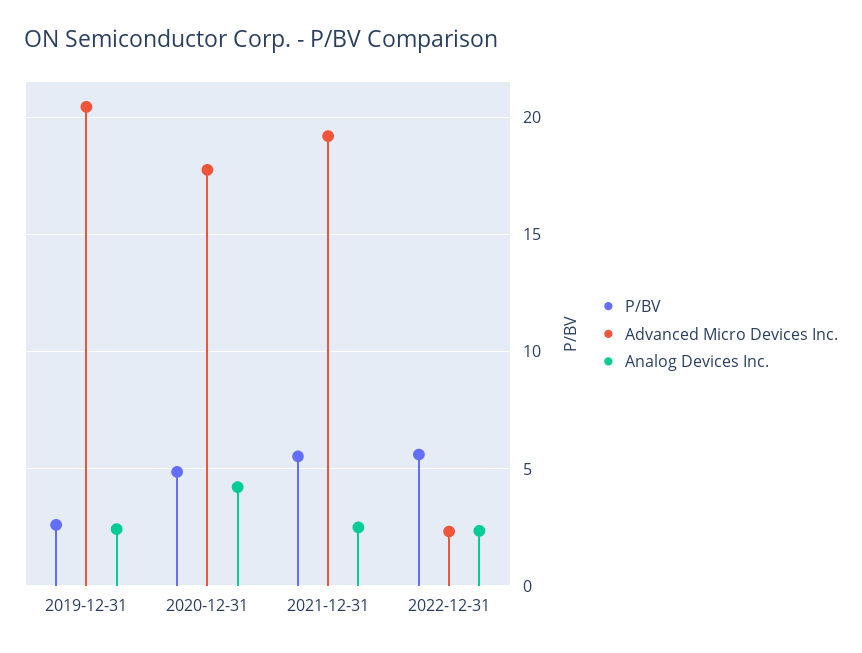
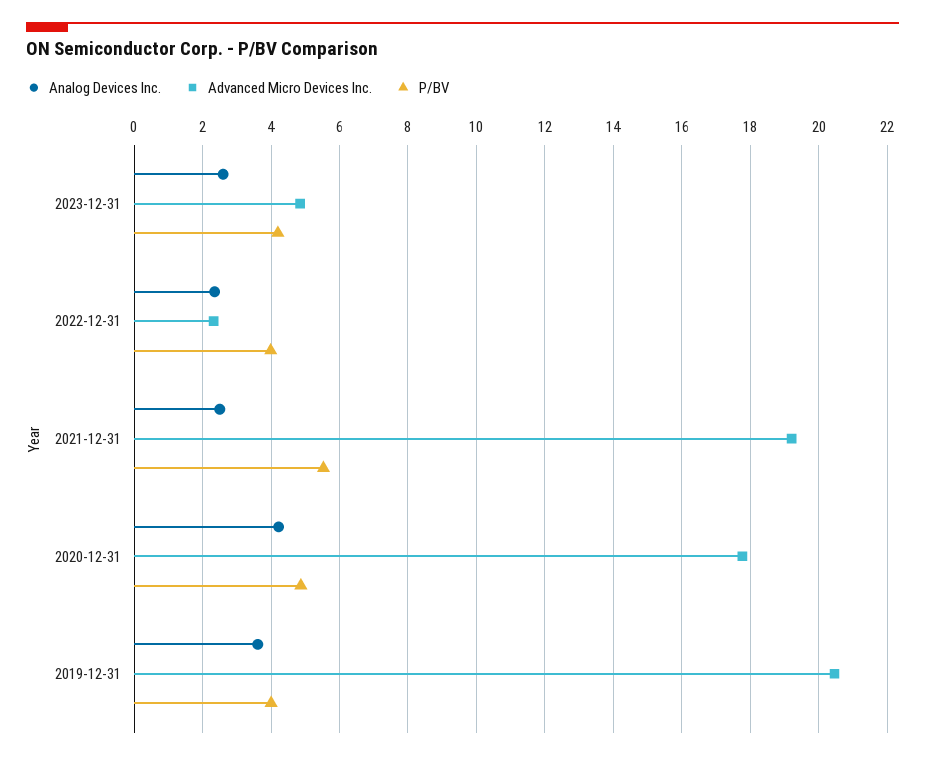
P/BV, 2019-12-31: 2.5 -> 4
Analog Devices Inc., 2019-12-31: 2.5 -> 3.6
P/BV, 2022-12-31: 5.5 -> 4
Analog Devices Inc., 2023-12-31: none -> 2.6
Advanced Micro Devices Inc., 2023-12-31: none -> 4.8
P/BV, 2023-12-31: none -> 4.2

